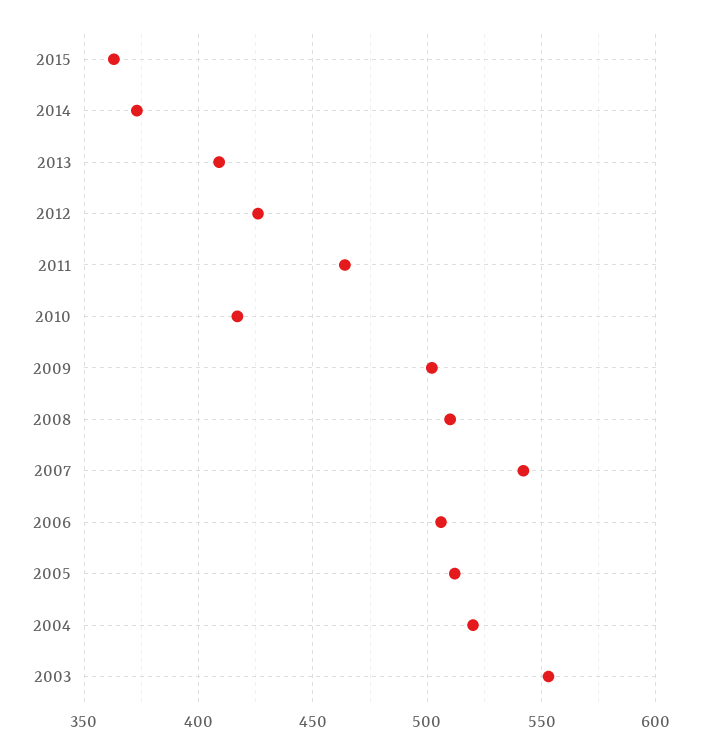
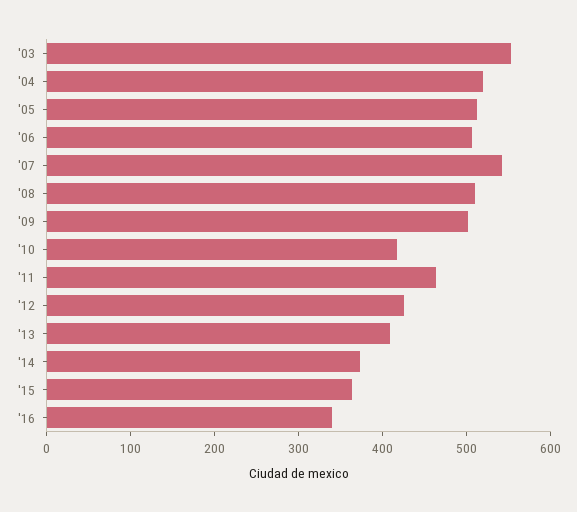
'16: none -> 340

